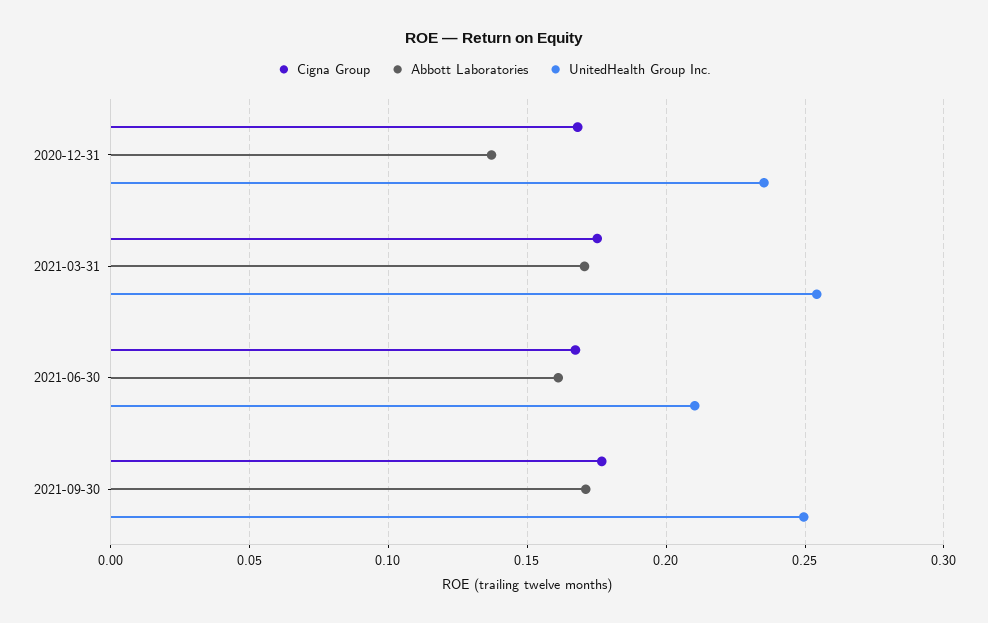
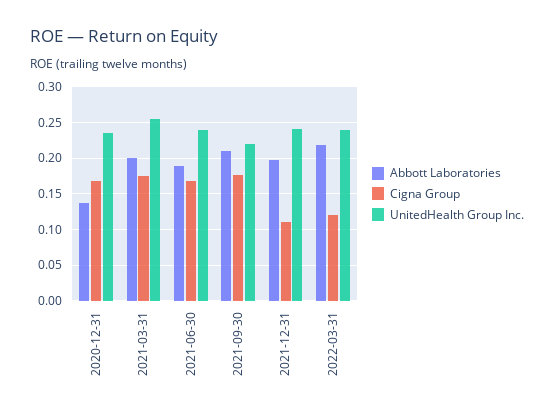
Abbott Laboratories, 2021-03-31: 0.17 -> 0.2
Abbott Laboratories, 2021-06-30: 0.16 -> 0.19
UnitedHealth Group Inc., 2021-06-30: 0.21 -> 0.24
Abbott Laboratories, 2021-09-30: 0.17 -> 0.21
UnitedHealth Group Inc., 2021-09-30: 0.25 -> 0.22
Abbott Laboratories, 2021-12-31: none -> 0.2
Cigna Group, 2021-12-31: none -> 0.11
UnitedHealth Group Inc., 2021-12-31: none -> 0.24
Abbott Laboratories, 2022-03-31: none -> 0.22
Cigna Group, 2022-03-31: none -> 0.12
UnitedHealth Group Inc., 2022-03-31: none -> 0.24

